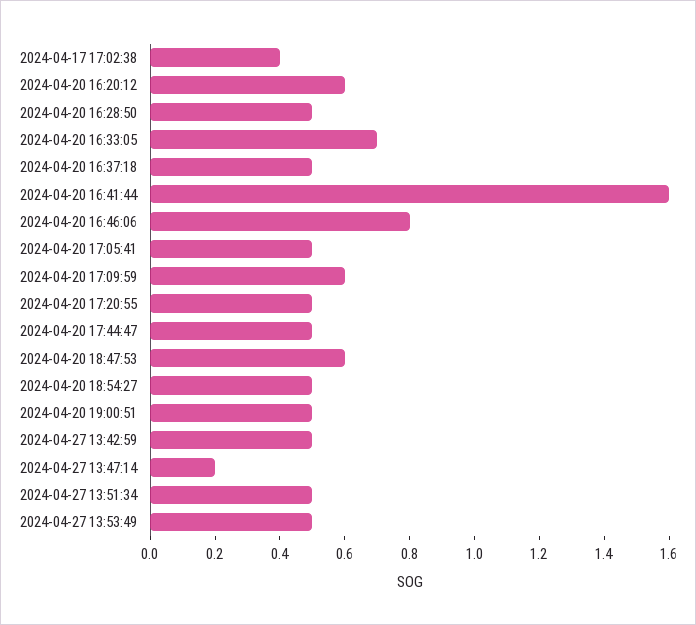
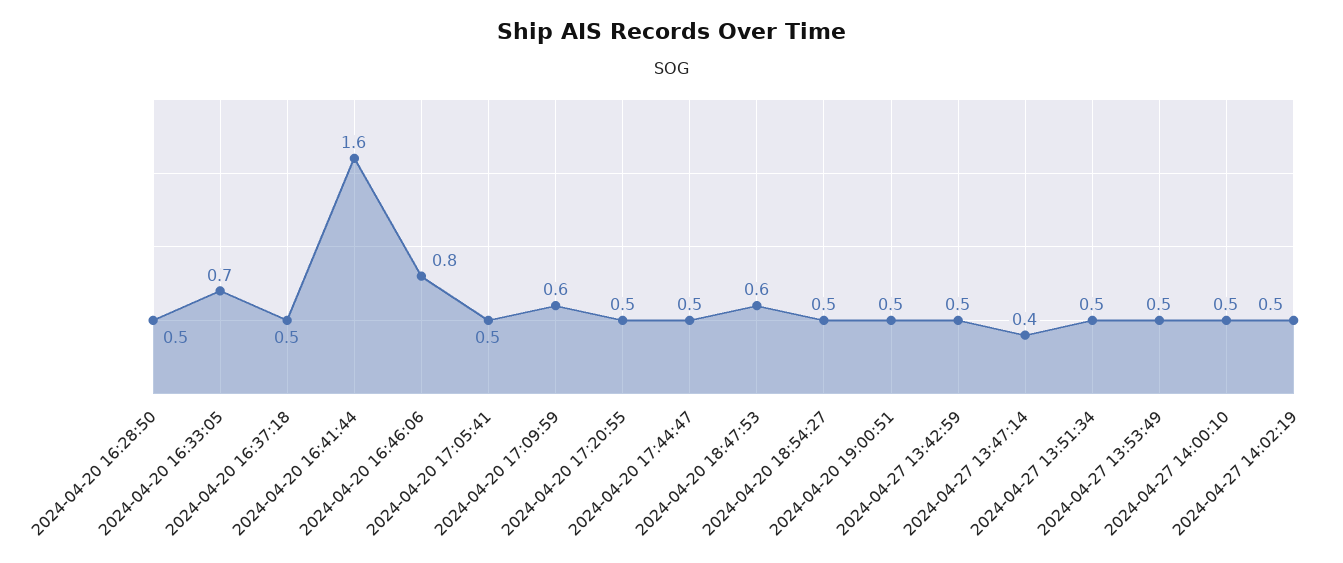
2024-04-17 17:02:38: 0.4 -> none
2024-04-20 16:20:12: 0.6 -> none
2024-04-27 13:47:14: 0.2 -> 0.4
2024-04-27 14:00:10: none -> 0.5
2024-04-27 14:02:19: none -> 0.5

